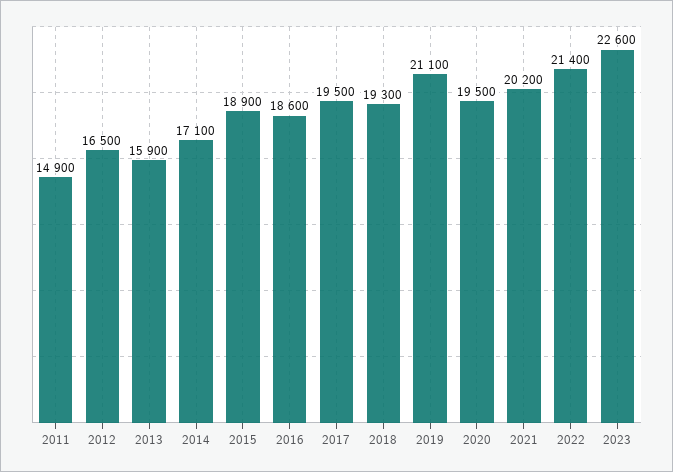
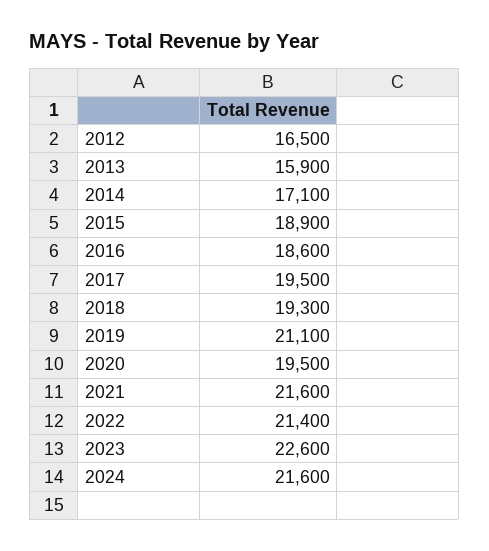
2011: 14900 -> none
2021: 20200 -> 21600
2024: none -> 21600

